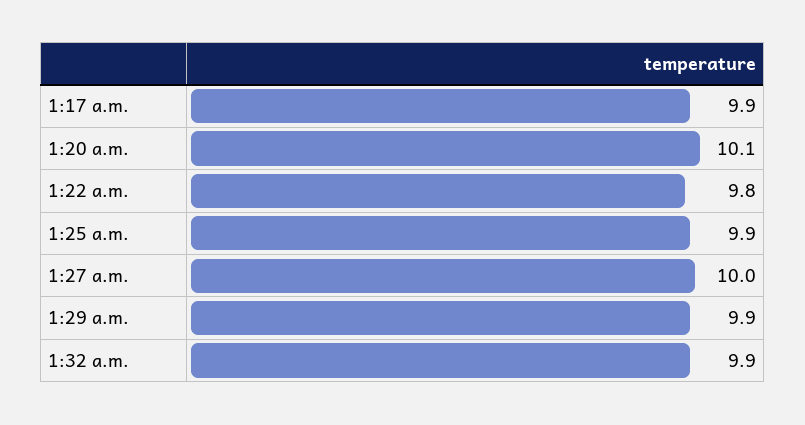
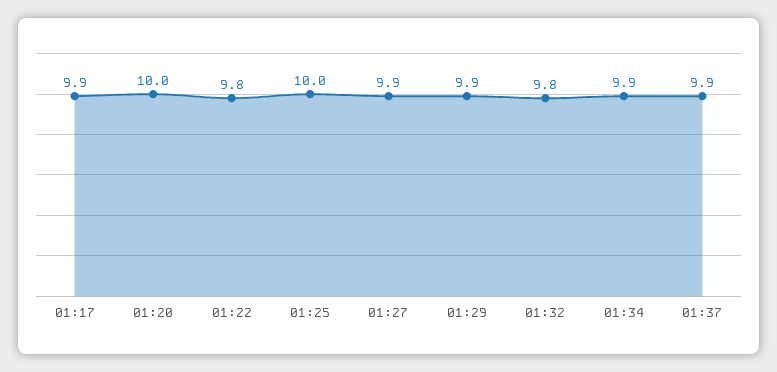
1:20 a.m.: 10.1 -> 10
1:25 a.m.: 9.9 -> 10
1:27 a.m.: 10 -> 9.9
1:32 a.m.: 9.9 -> 9.8
01:34: none -> 9.9
01:37: none -> 9.9

